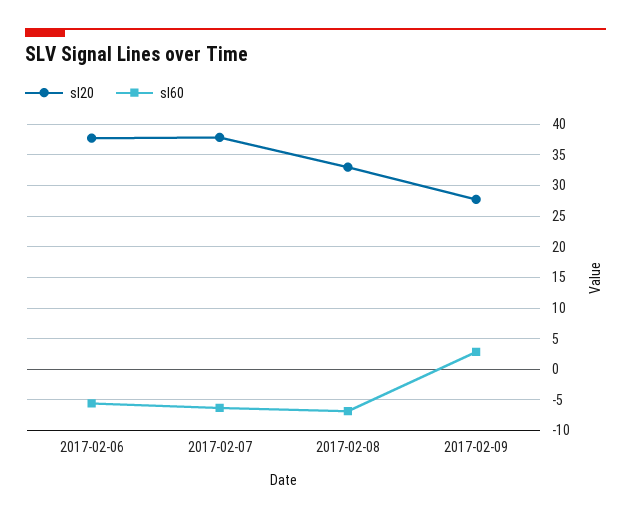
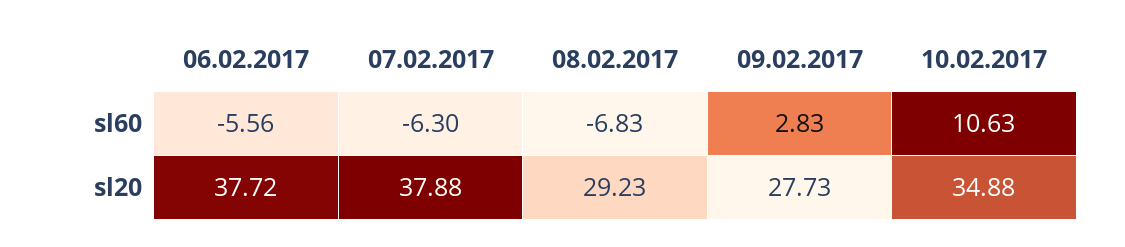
sl20, 2017-02-08: 33 -> 29.23
sl60, 10.02.2017: none -> 10.63
sl20, 10.02.2017: none -> 34.88

